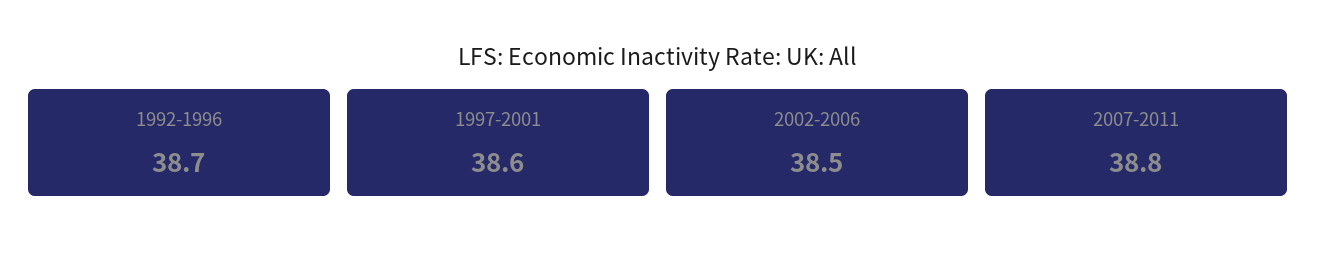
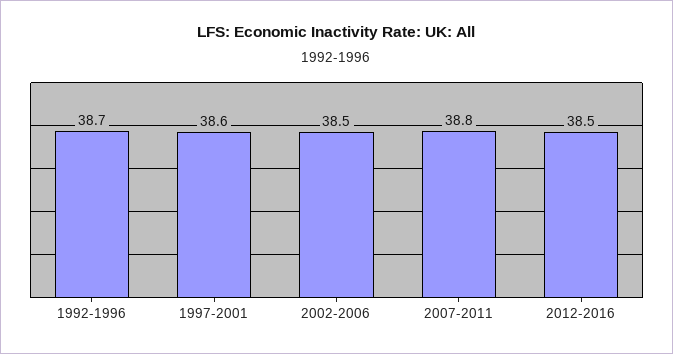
2012-2016: none -> 38.5

